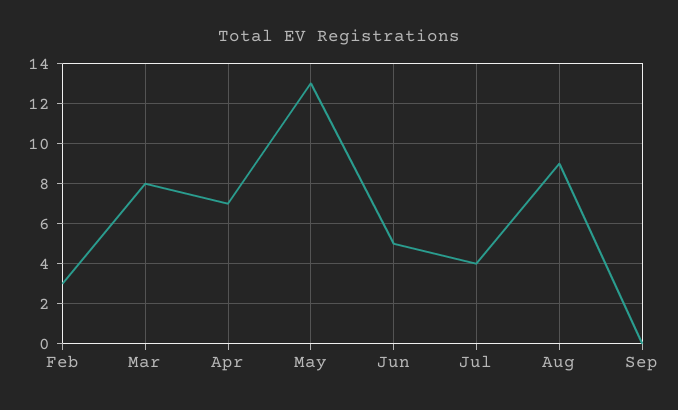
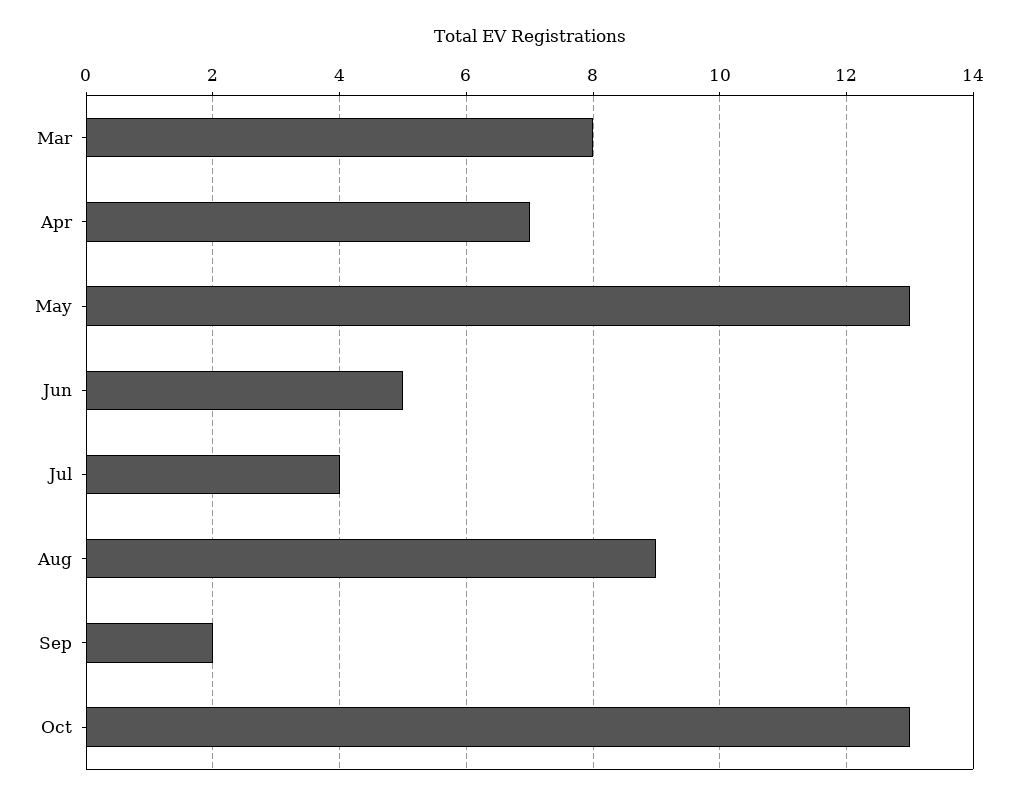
Feb: 3 -> none
Sep: 0 -> 2
Oct: none -> 13

